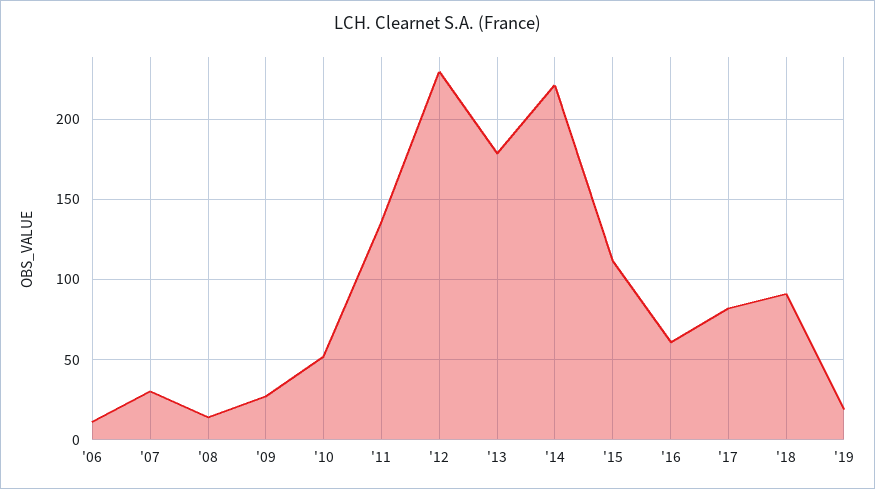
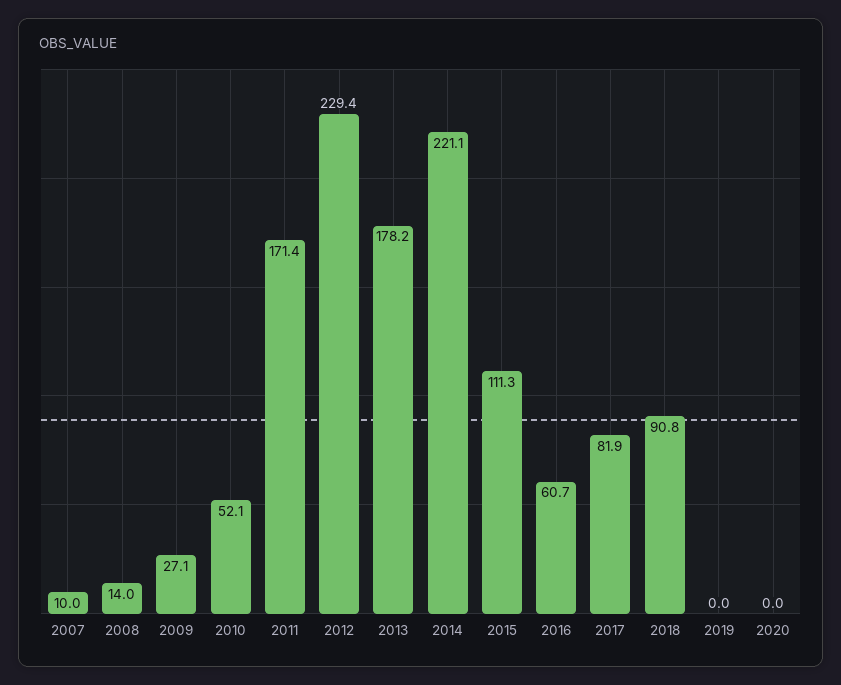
'06: 10 -> none
'07: 30 -> 10
'11: 135 -> 171.4
'19: 20 -> 0
2020: none -> 0

